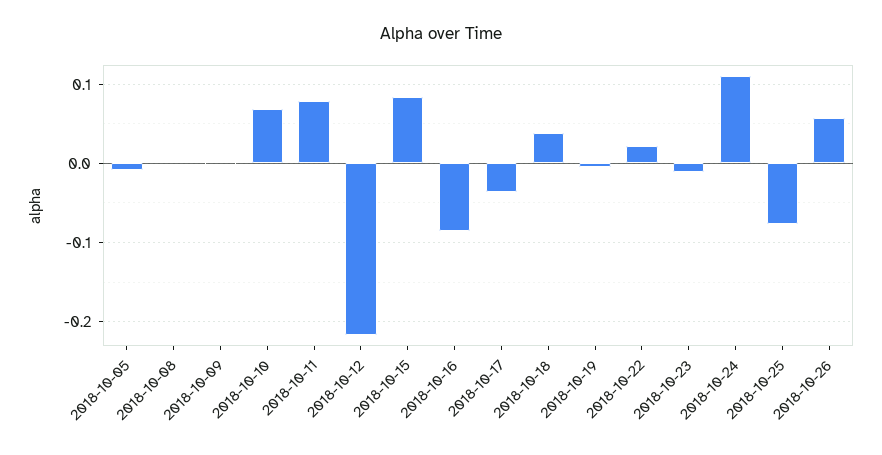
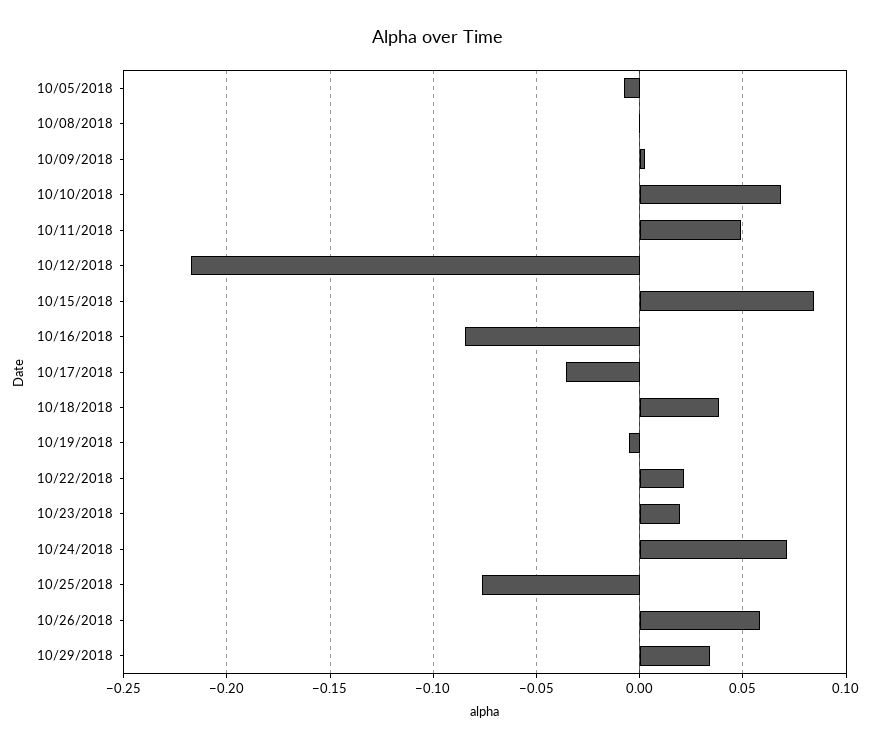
2018-10-11: 0.08 -> 0.05
2018-10-23: -0.01 -> 0.02
2018-10-24: 0.11 -> 0.07
10/29/2018: none -> 0.035

